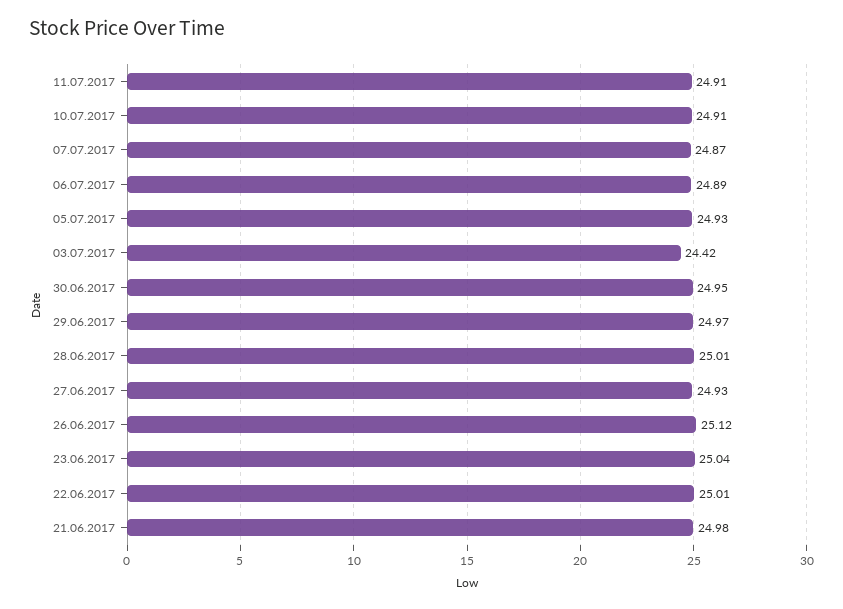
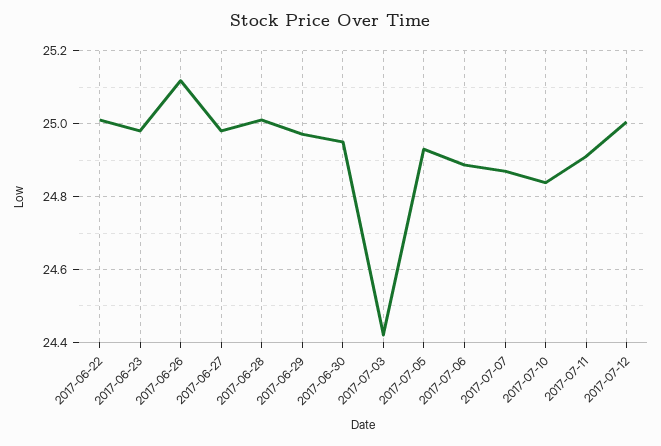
10.07.2017: 24.91 -> 24.84
27.06.2017: 24.93 -> 24.98
23.06.2017: 25.04 -> 24.98
21.06.2017: 24.98 -> none
2017-07-12: none -> 25

